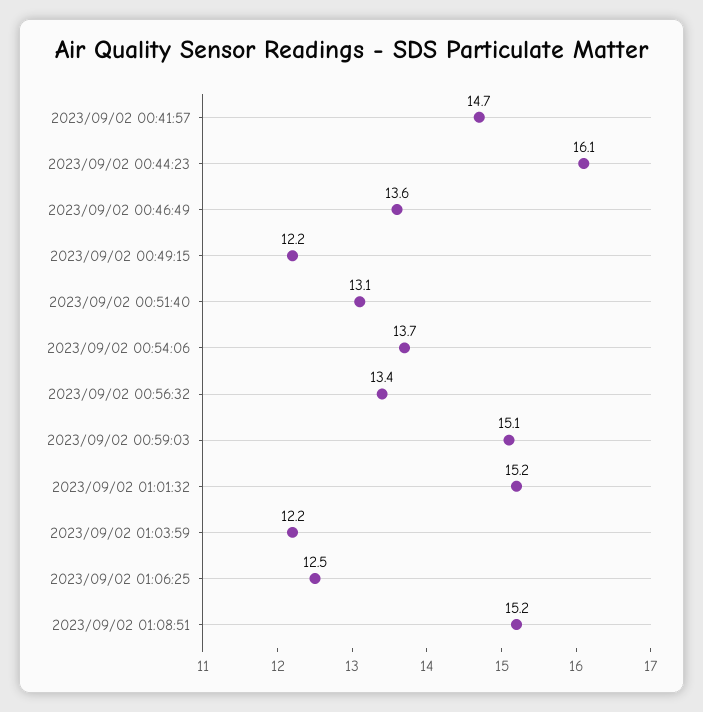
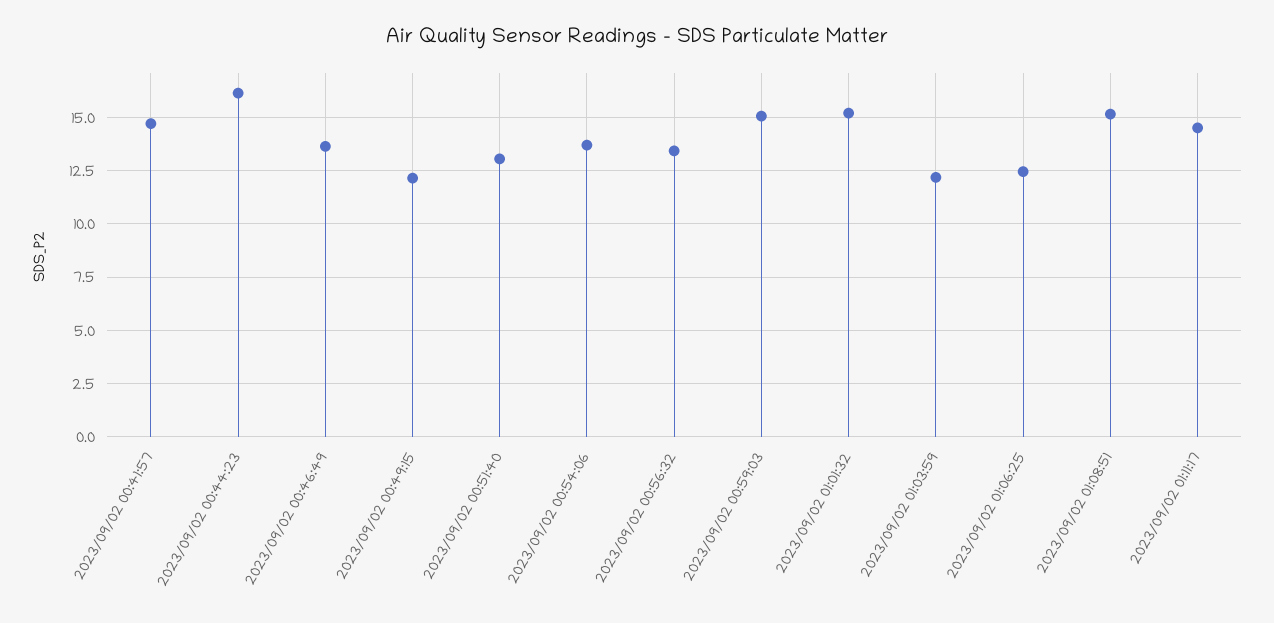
2023/09/02 01:11:17: none -> 14.5

